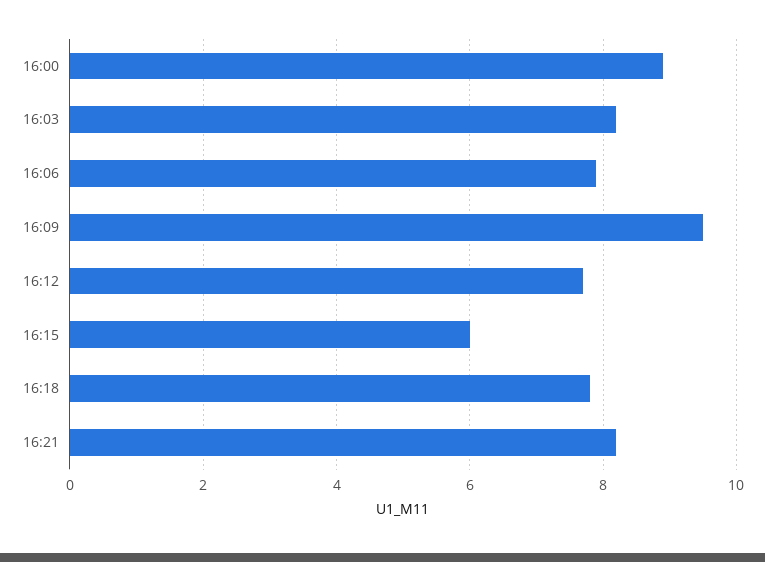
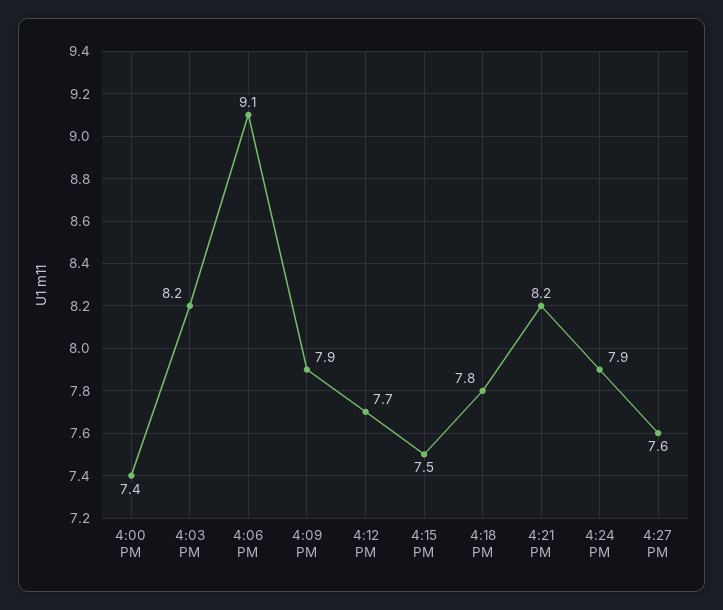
16:00: 9 -> 7.4
16:06: 8 -> 9.1
16:09: 9.5 -> 7.9
16:15: 6 -> 7.5
4:24 PM: none -> 7.9
4:27 PM: none -> 7.6

